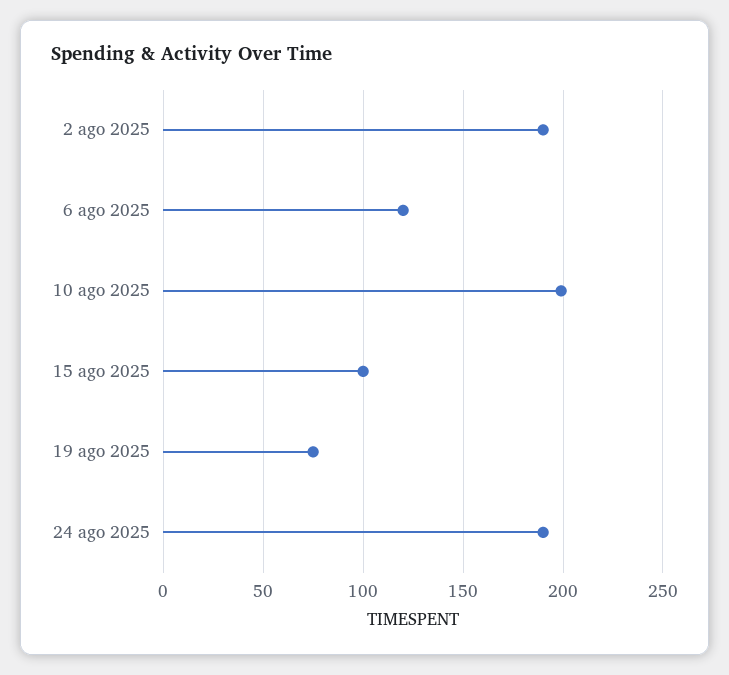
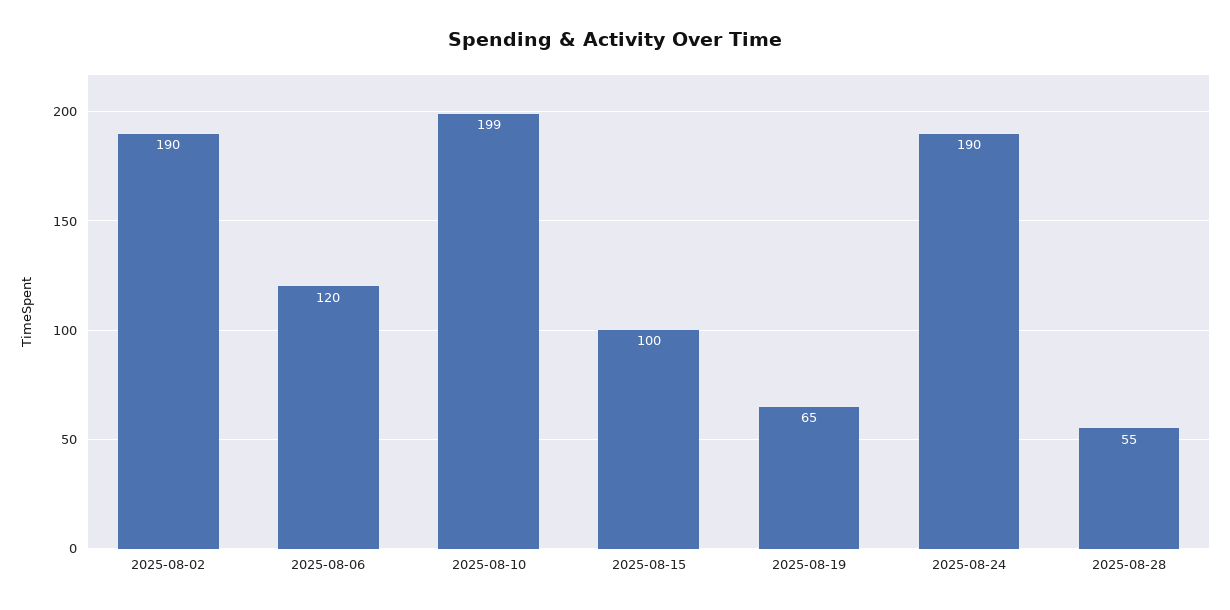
19 ago 2025: 75 -> 65
2025-08-28: none -> 55

